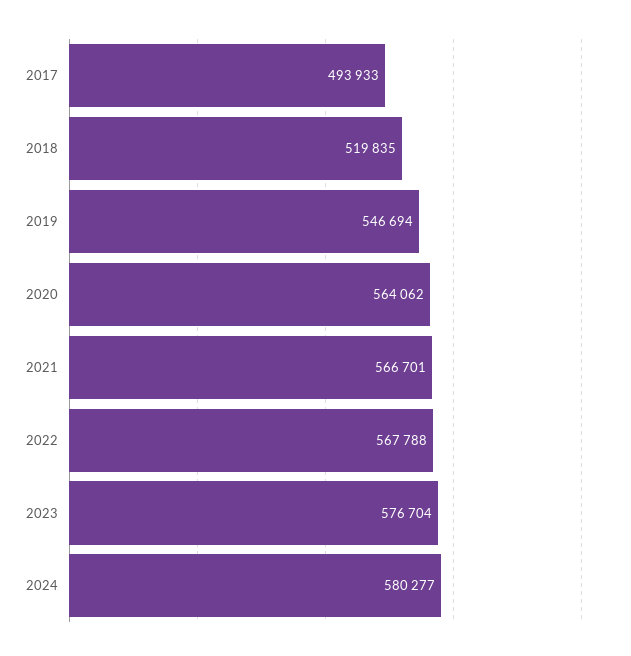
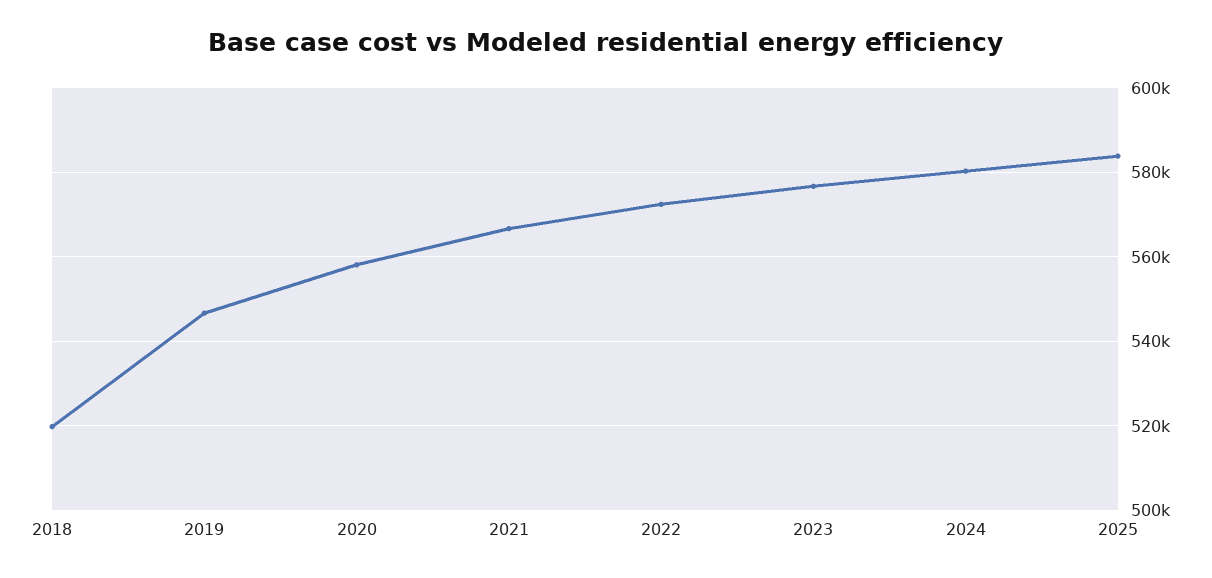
2017: 493933 -> none
2020: 564062 -> 558000
2022: 567788 -> 572000
2025: none -> 584000

